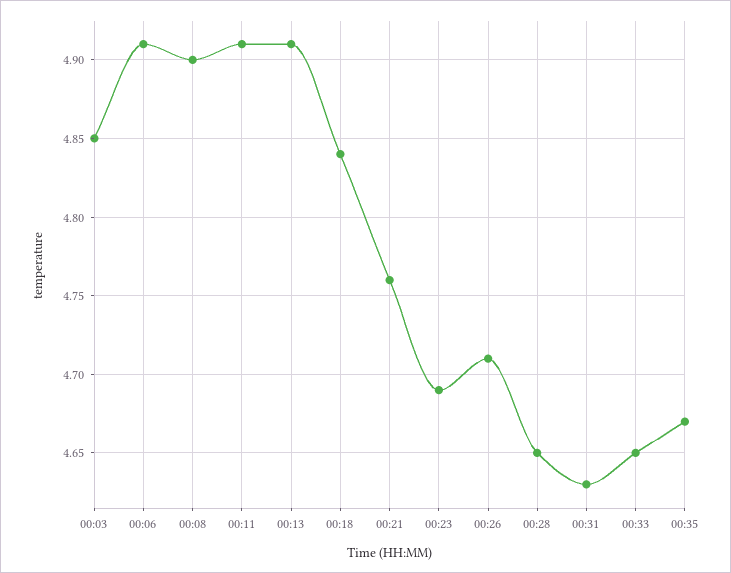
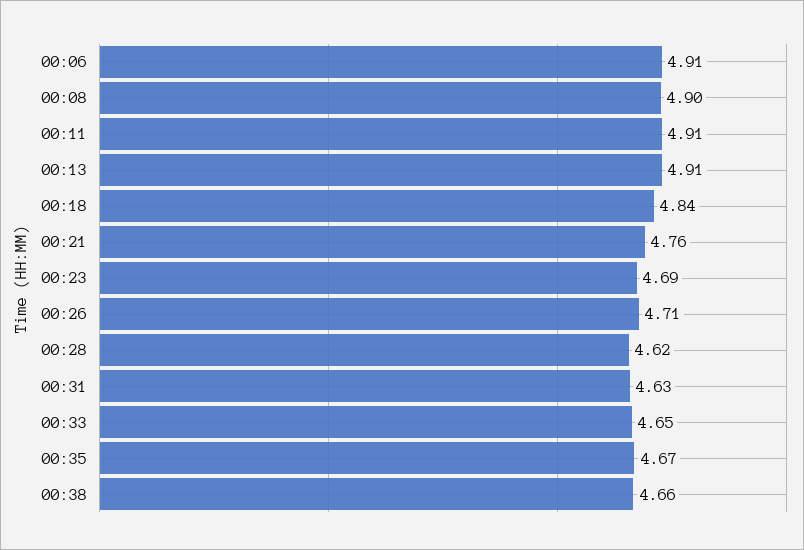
00:03: 4.85 -> none
00:28: 4.65 -> 4.62
00:38: none -> 4.66

